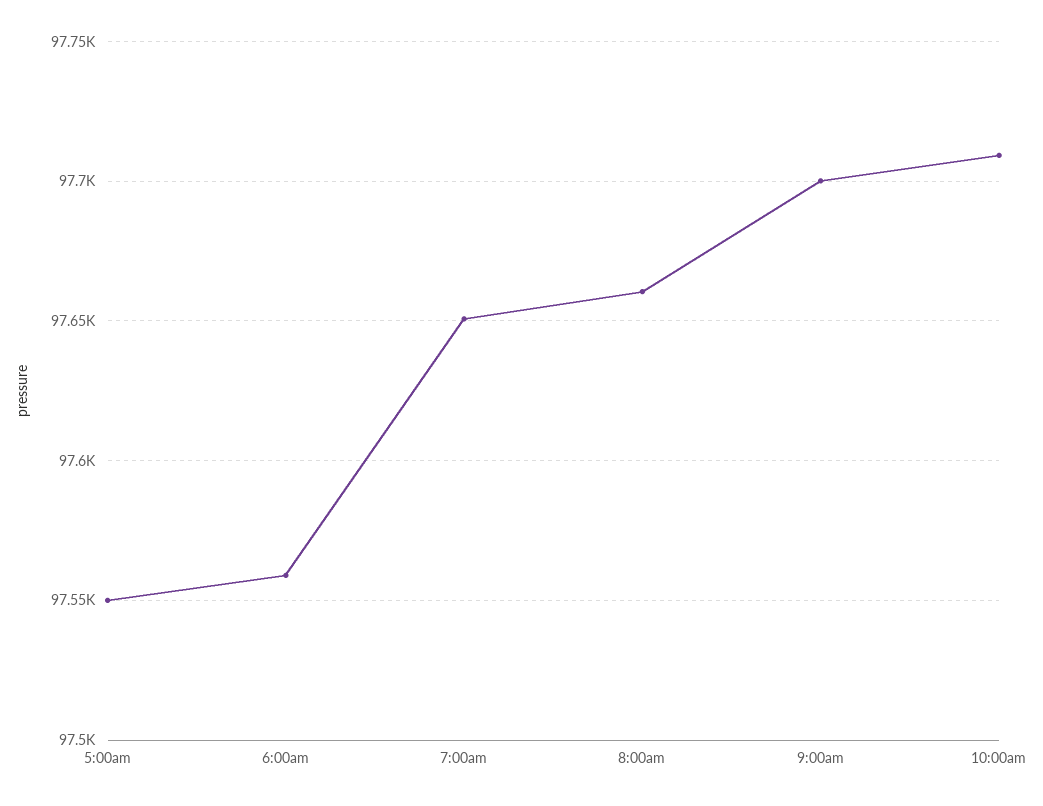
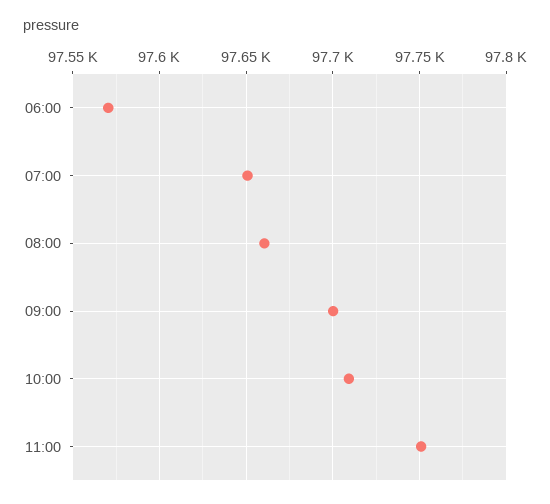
5:00am: 97550 -> none
6:00am: 97560 -> 97570
11:00: none -> 97750

